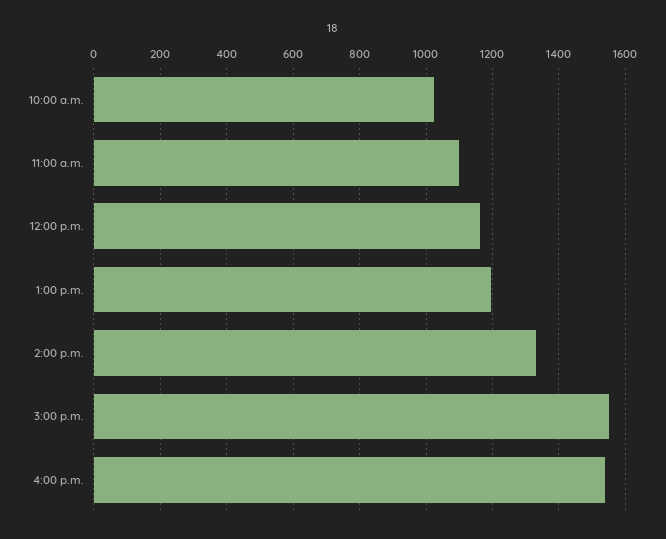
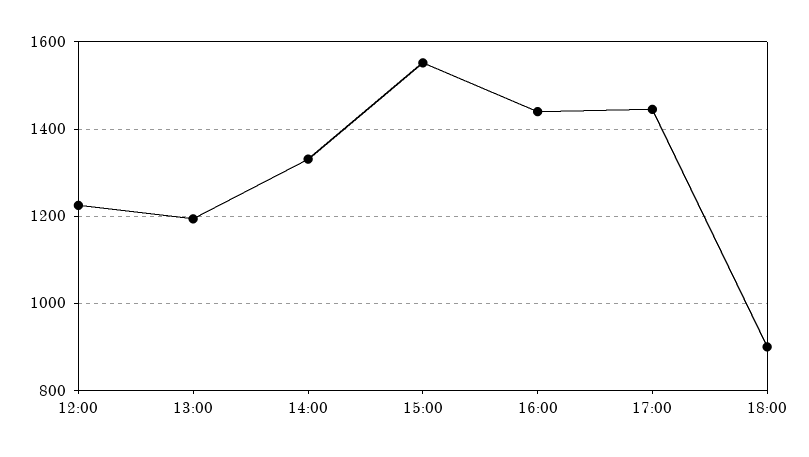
10:00 a.m.: 1020 -> none
11:00 a.m.: 1100 -> none
12:00 p.m.: 1160 -> 1220
4:00 p.m.: 1540 -> 1440
17:00: none -> 1440
18:00: none -> 900

